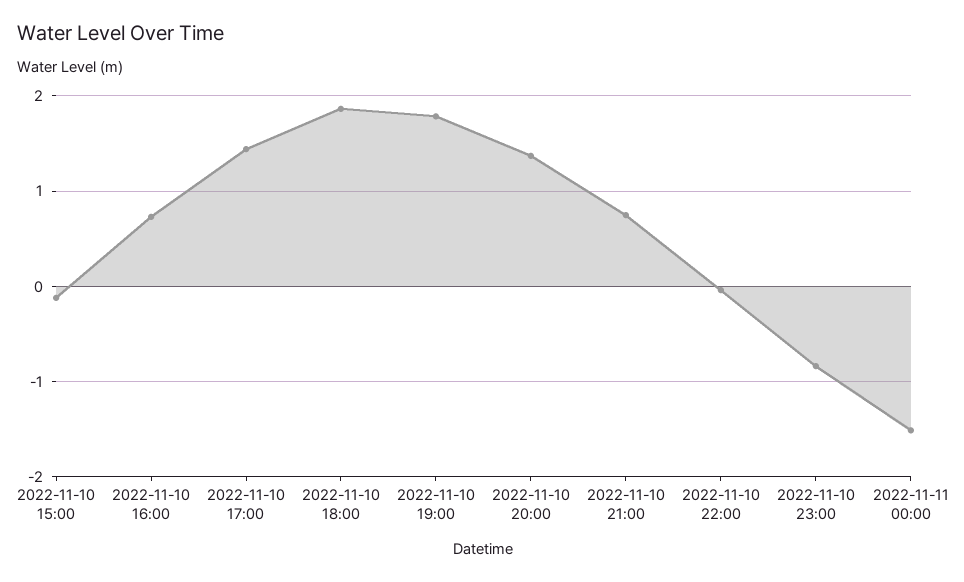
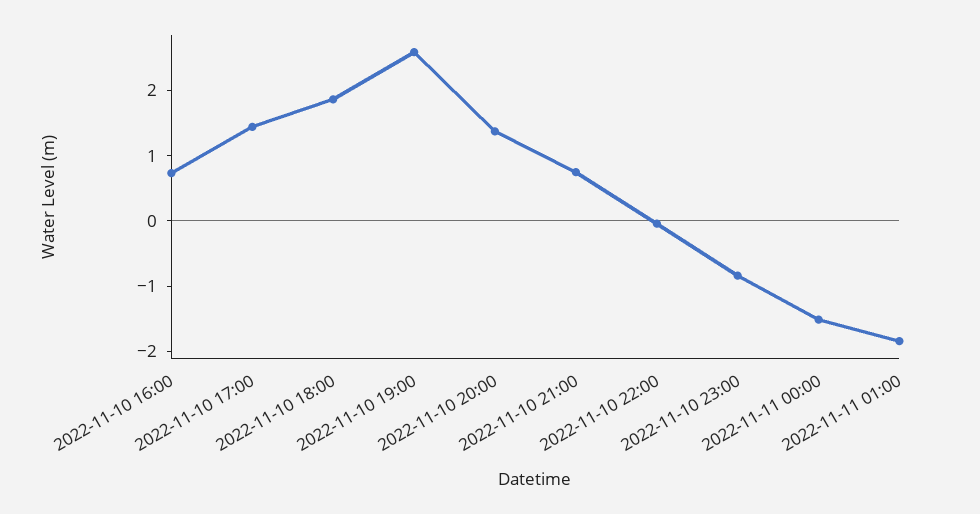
2022-11-10 15:00: -0.1 -> none
2022-11-10 19:00: 1.8 -> 2.6
2022-11-11 01:00: none -> -1.8

